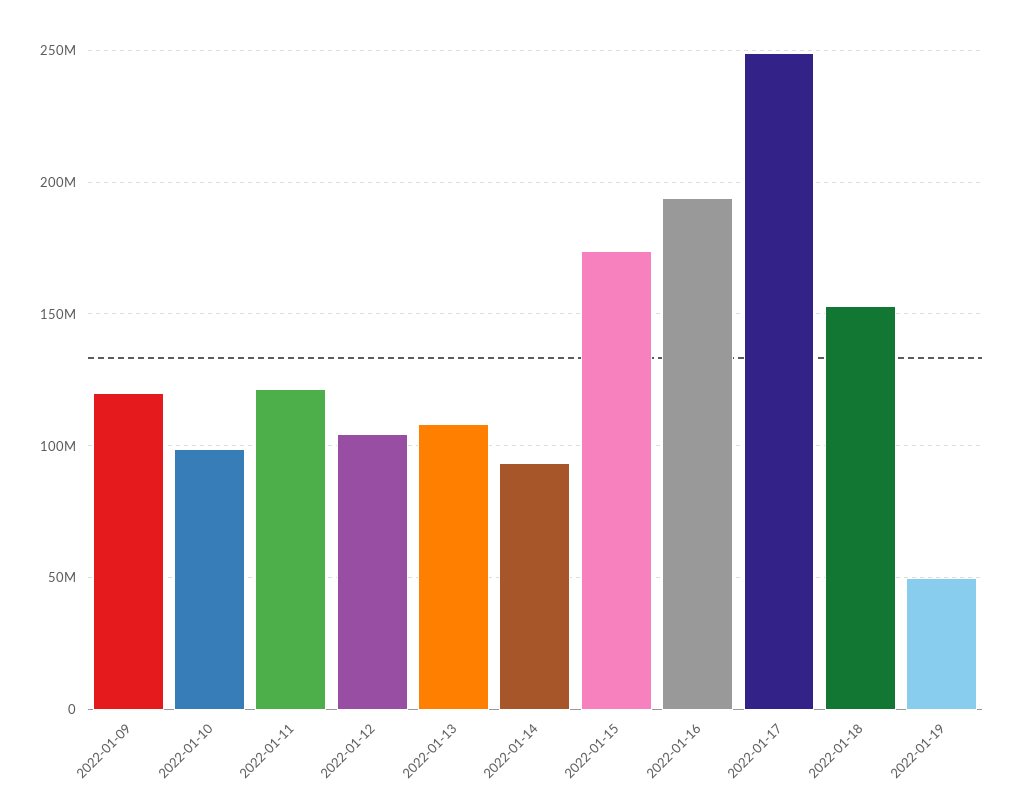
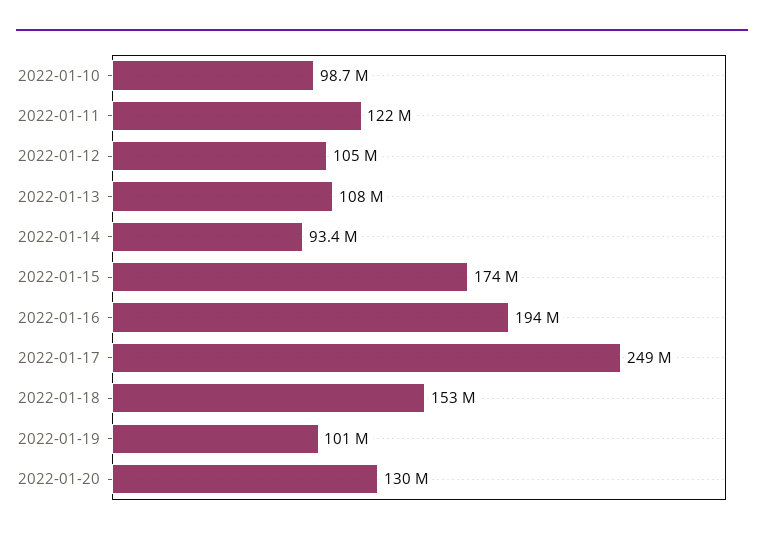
2022-01-09: 120000000 -> none
2022-01-19: 50000000 -> 101000000
2022-01-20: none -> 130000000

